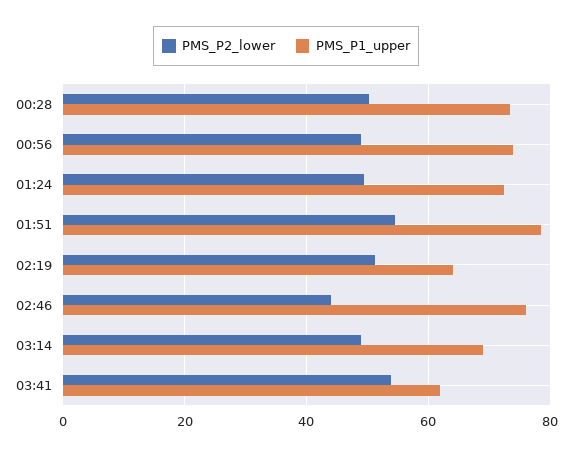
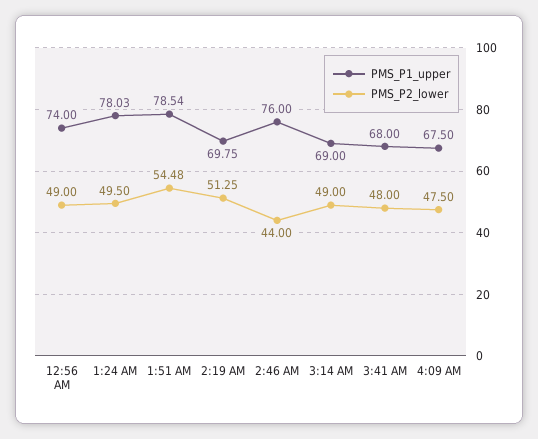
PMS_P2_lower, 00:28: 50 -> none
PMS_P1_upper, 00:28: 74 -> none
PMS_P1_upper, 01:24: 72 -> 78.03
PMS_P1_upper, 02:19: 64 -> 69.75
PMS_P2_lower, 03:41: 54 -> 48
PMS_P1_upper, 03:41: 62 -> 68
PMS_P1_upper, 4:09 AM: none -> 67.5
PMS_P2_lower, 4:09 AM: none -> 47.5

